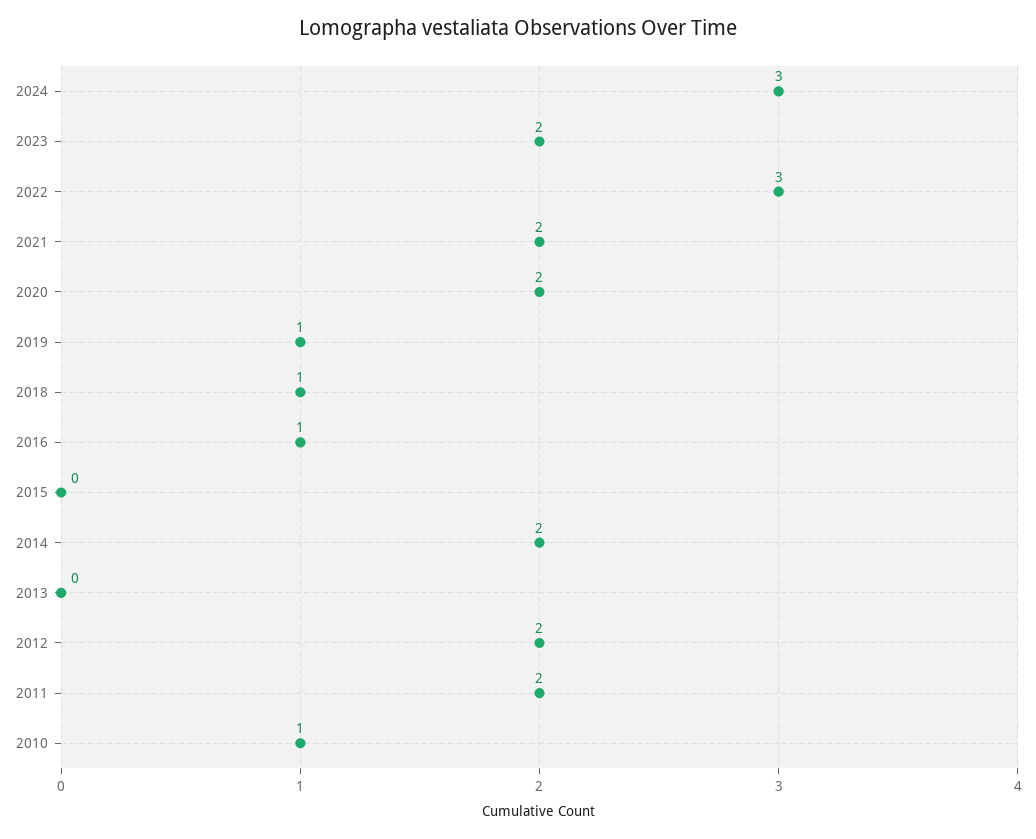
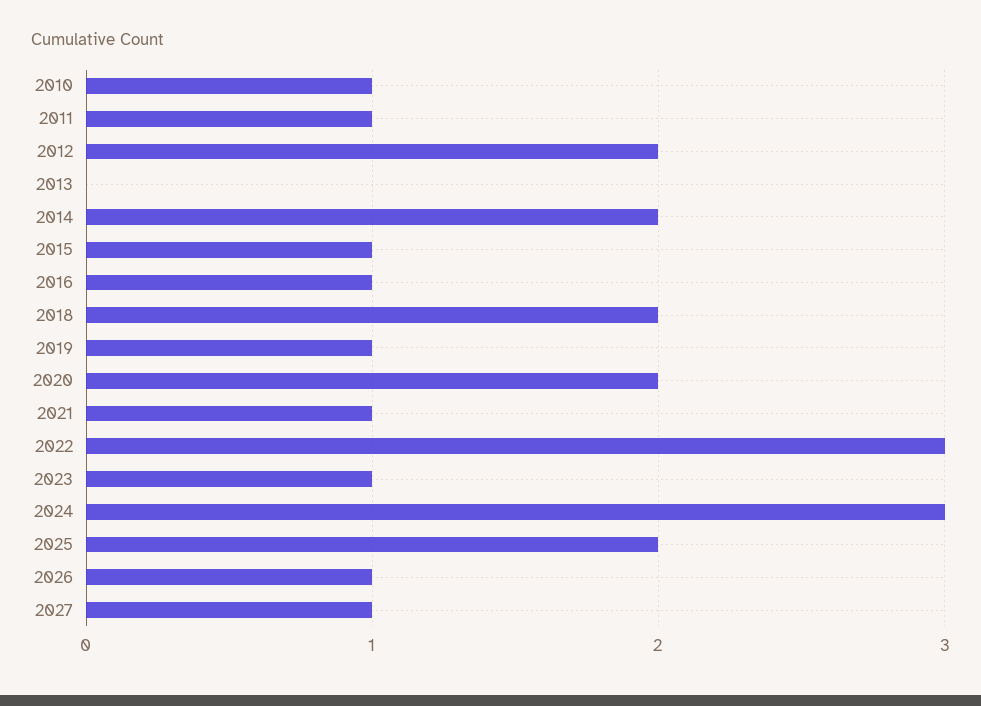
2023: 2 -> 1
2021: 2 -> 1
2018: 1 -> 2
2015: 0 -> 1
2011: 2 -> 1
2025: none -> 2
2026: none -> 1
2027: none -> 1

